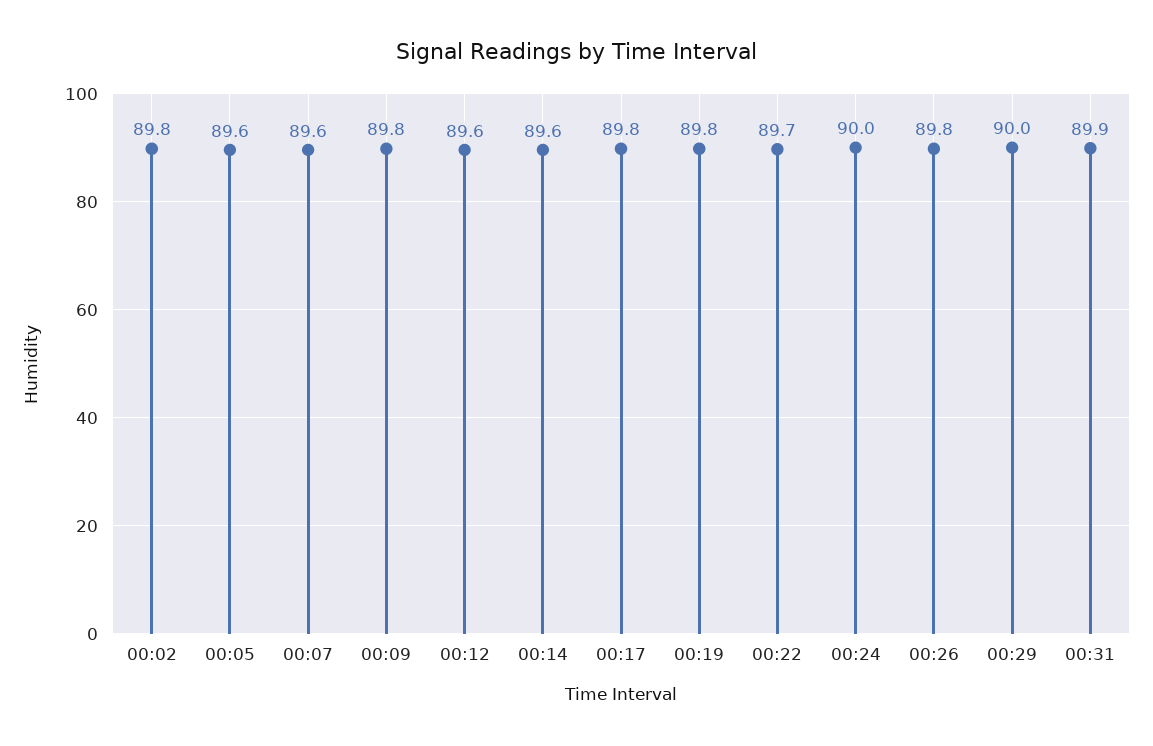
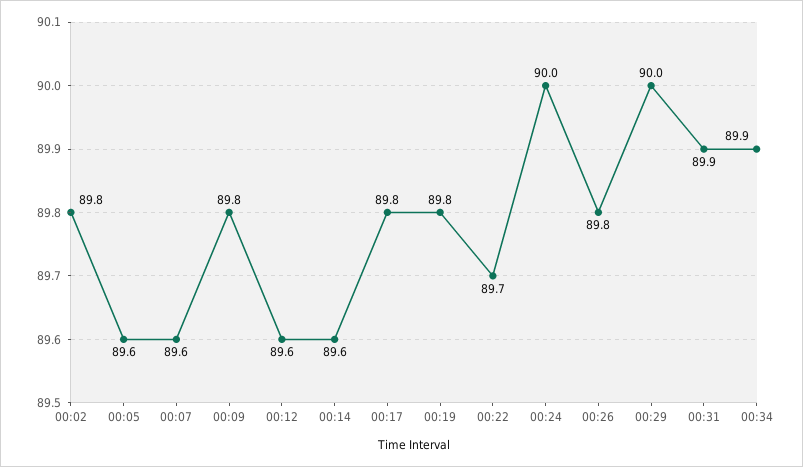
00:34: none -> 89.9

